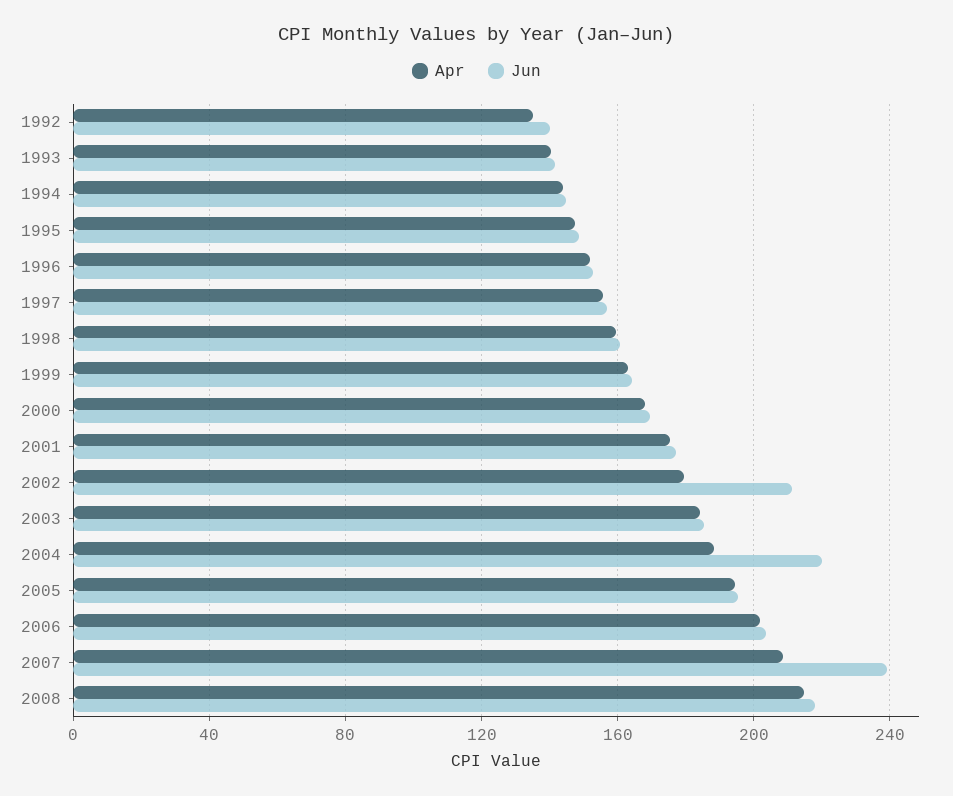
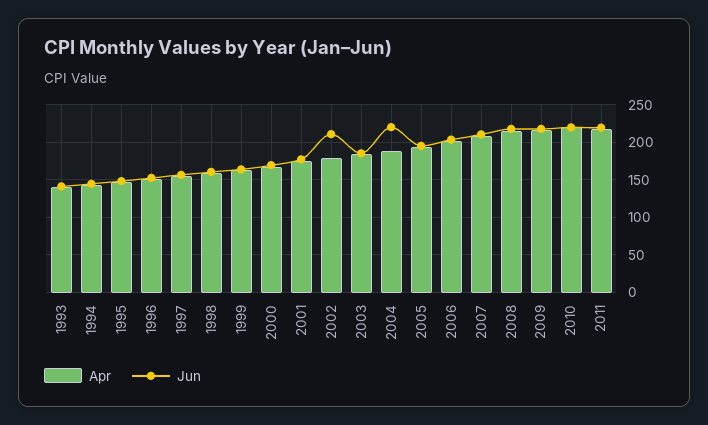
Apr, 1992: 135 -> none
Jun, 1992: 140 -> none
Jun, 2007: 240 -> 210
Apr, 2009: none -> 220
Jun, 2009: none -> 220
Apr, 2010: none -> 220
Jun, 2010: none -> 220
Apr, 2011: none -> 220
Jun, 2011: none -> 220

